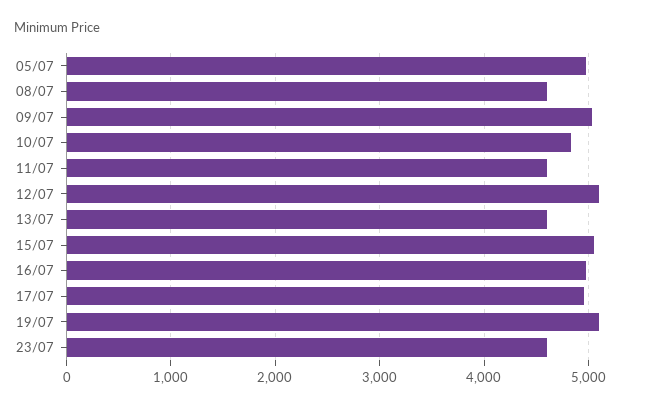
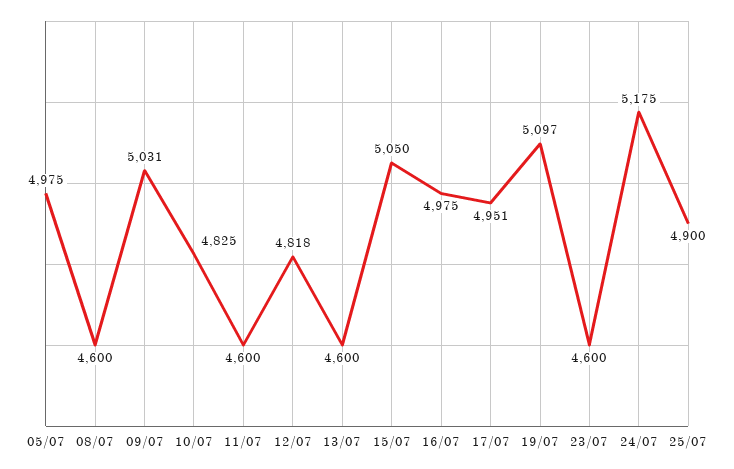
12/07: 5100 -> 4818
24/07: none -> 5175
25/07: none -> 4900

